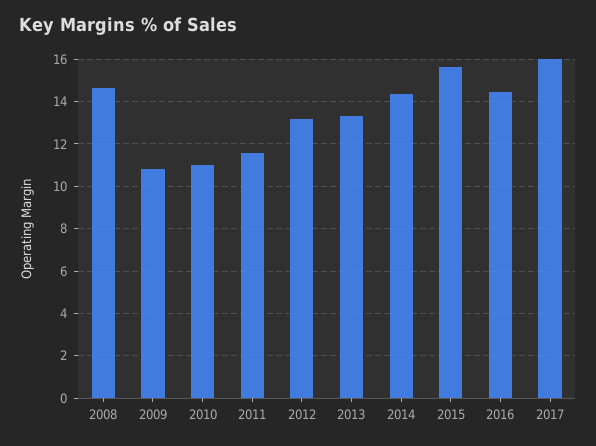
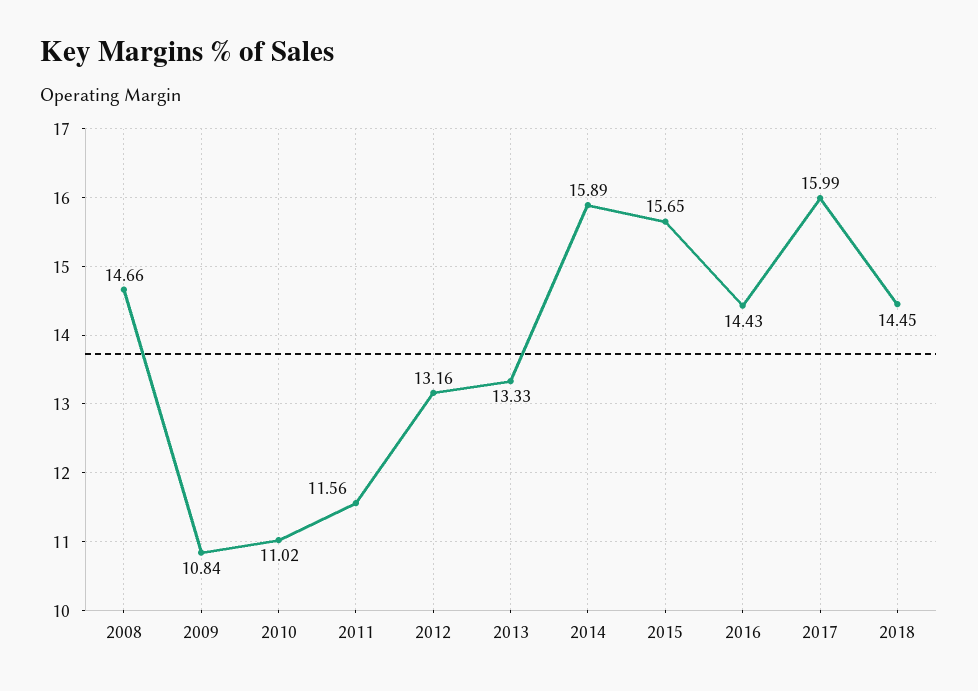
2014: 14.5 -> 15.89
2018: none -> 14.45

